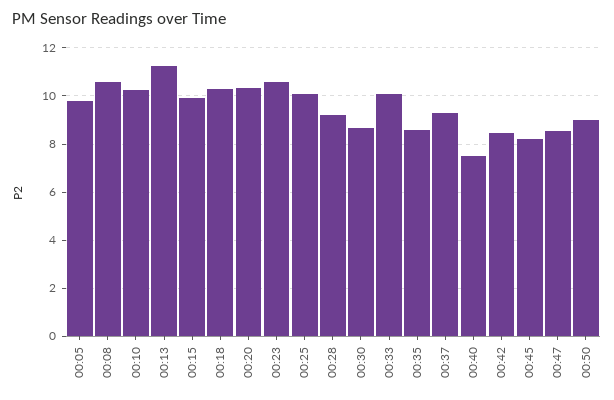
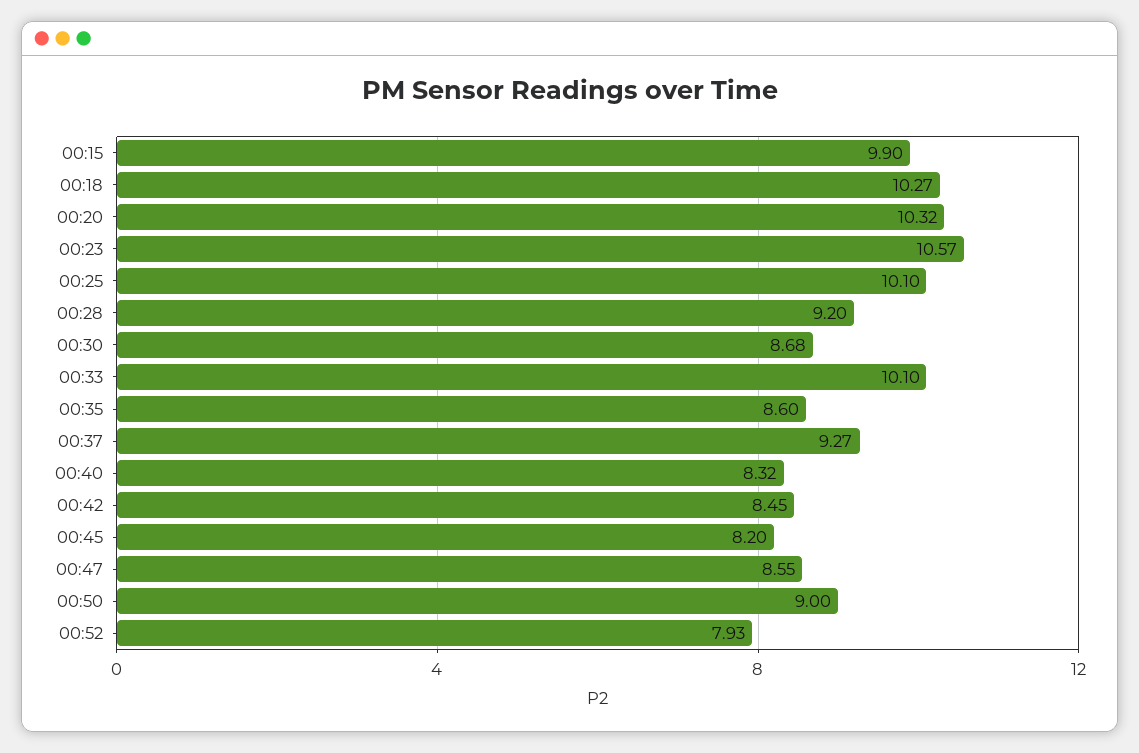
00:05: 9.75 -> none
00:08: 10.5 -> none
00:10: 10.25 -> none
00:13: 11.25 -> none
00:40: 7.5 -> 8.32
00:52: none -> 7.93

